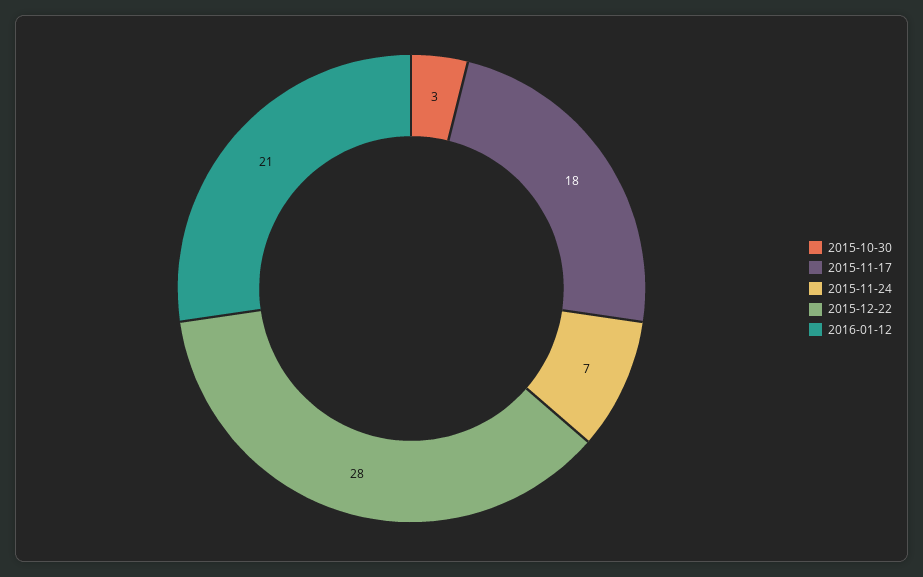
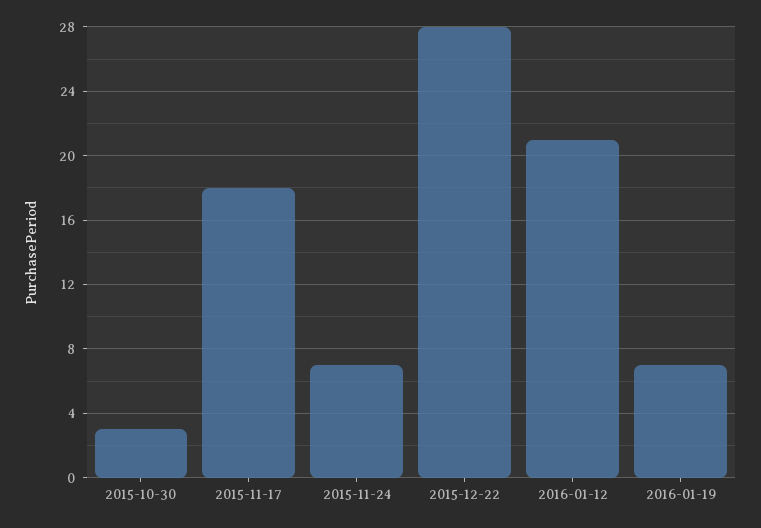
2016-01-19: none -> 7

